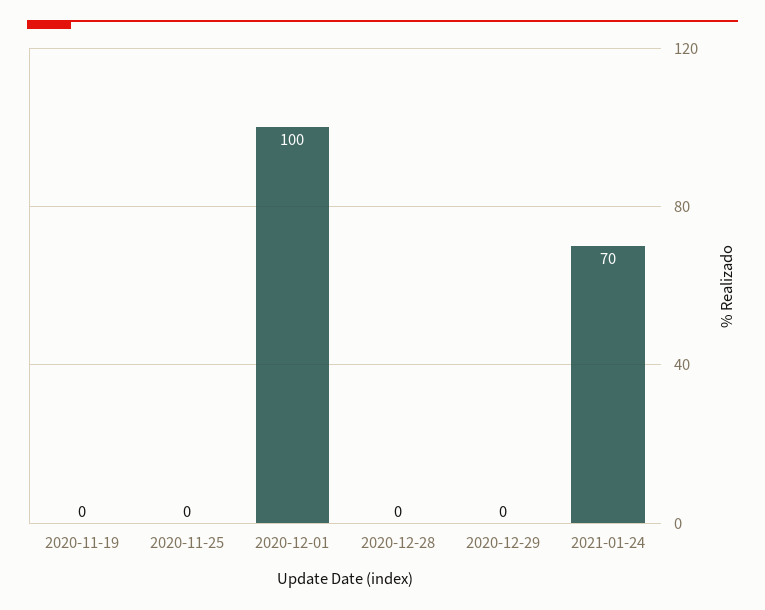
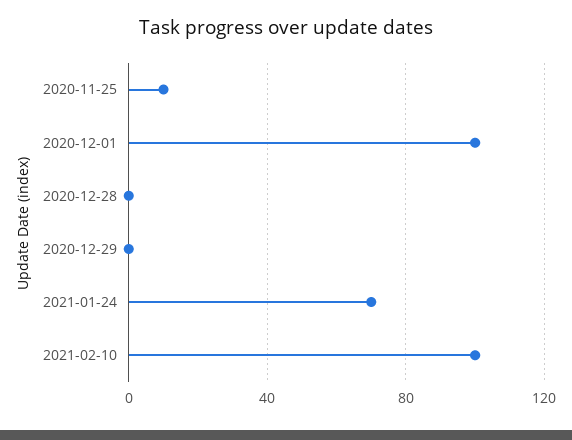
2020-11-19: 0 -> none
2020-11-25: 0 -> 10
2021-02-10: none -> 100

